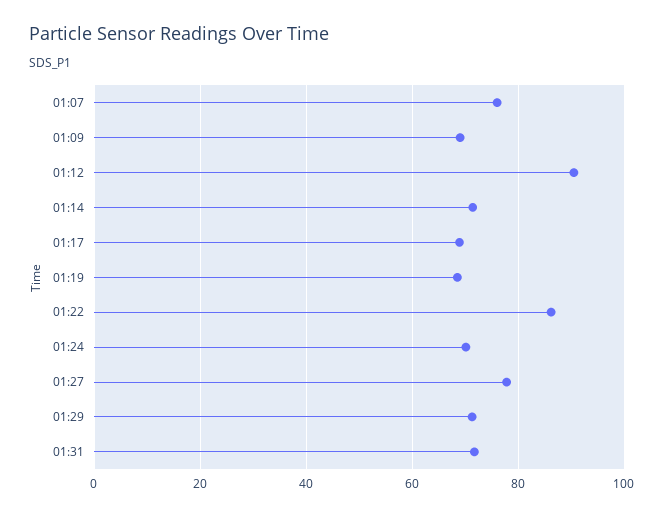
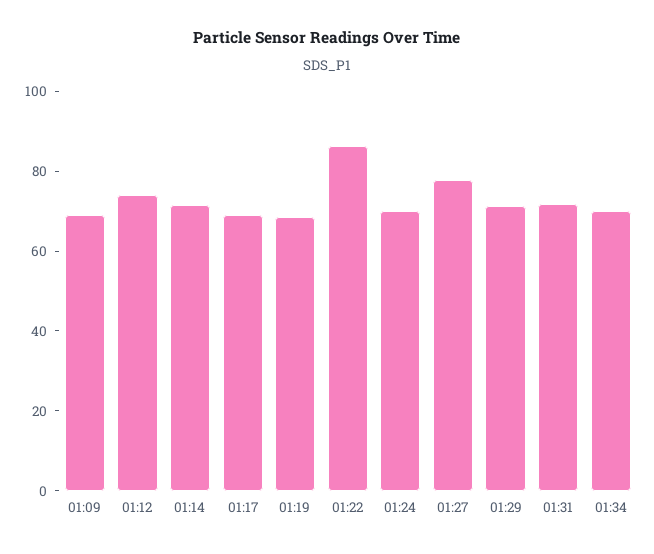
01:07: 76 -> none
01:12: 90 -> 75
01:34: none -> 70

